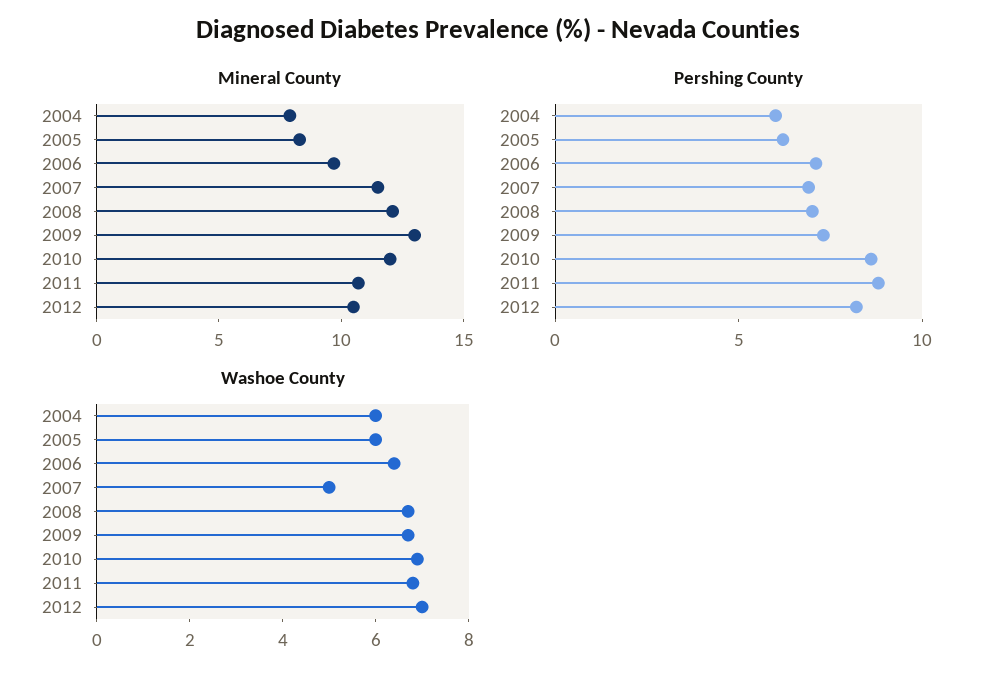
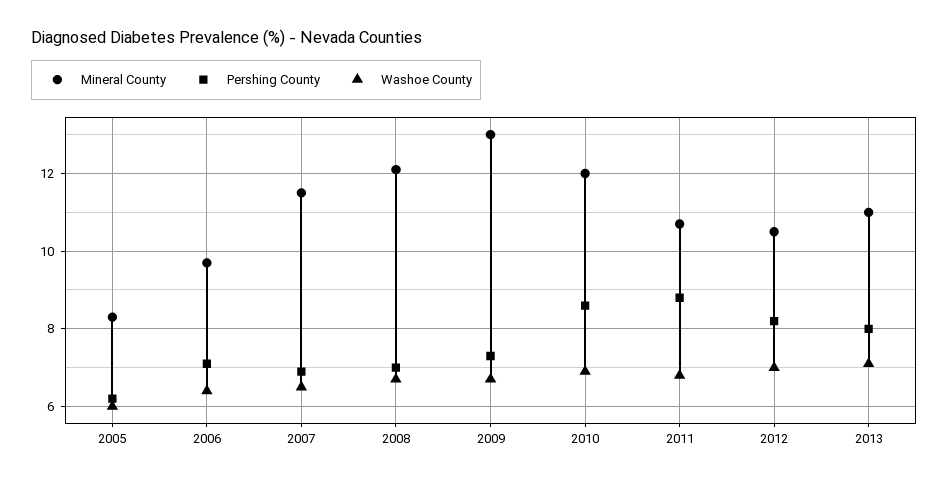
Mineral County, 2004: 8 -> none
Pershing County, 2004: 6 -> none
Washoe County, 2004: 6 -> none
Washoe County, 2007: 5 -> 6.5
Mineral County, 2013: none -> 11
Pershing County, 2013: none -> 8
Washoe County, 2013: none -> 7

